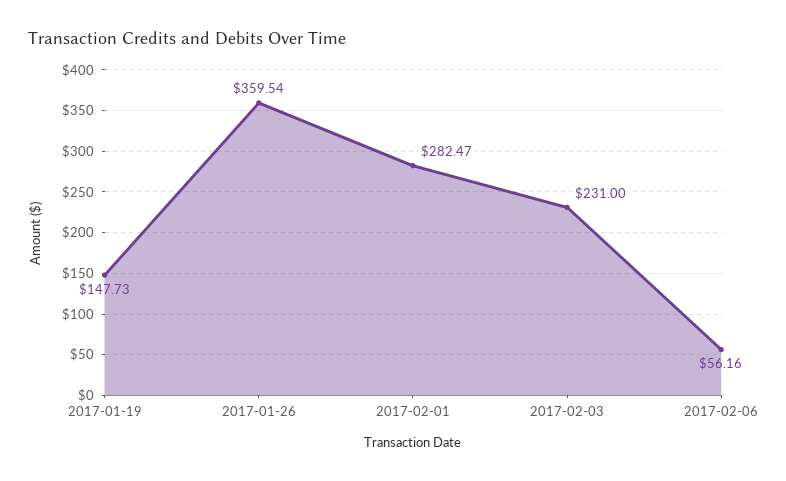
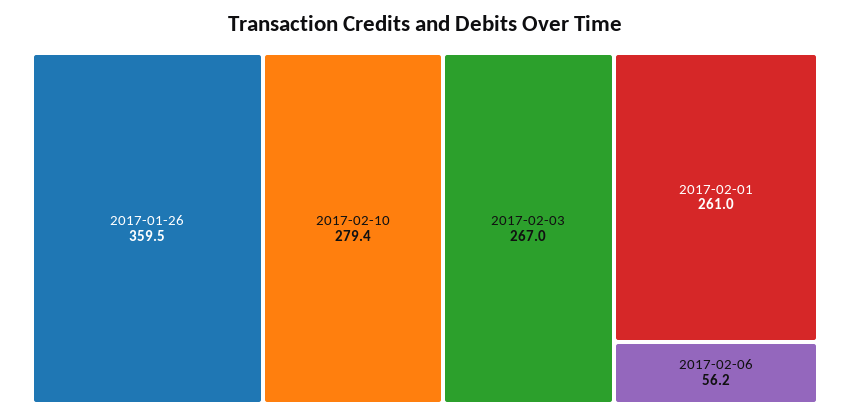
2017-01-19: 147.73 -> none
2017-02-01: 282.47 -> 261
2017-02-03: 231 -> 267
2017-02-10: none -> 279.4

